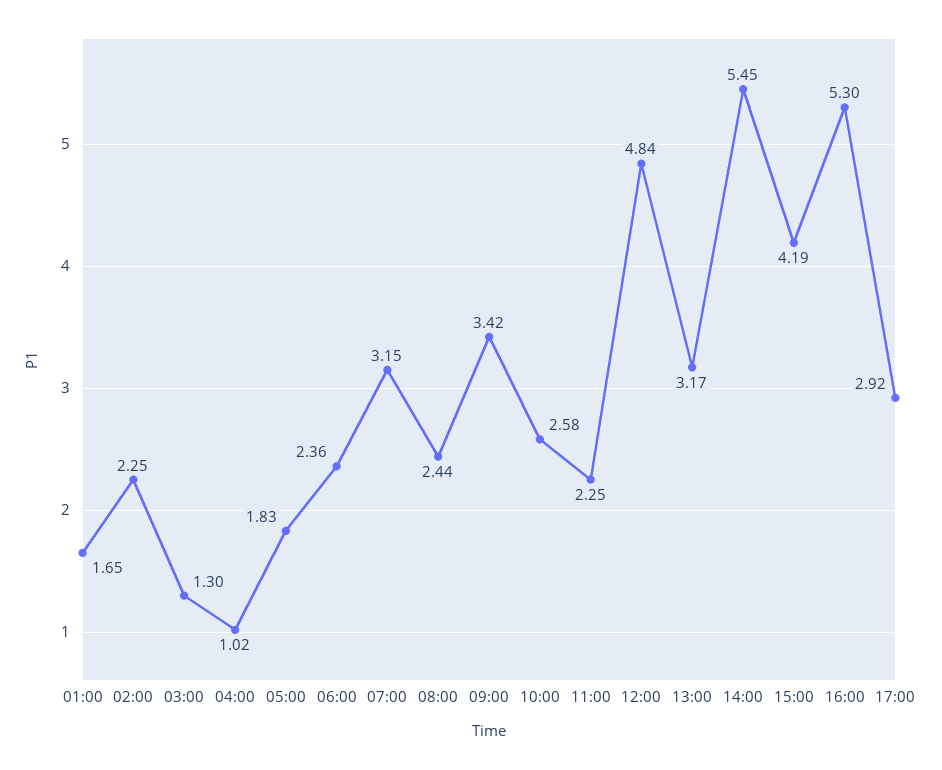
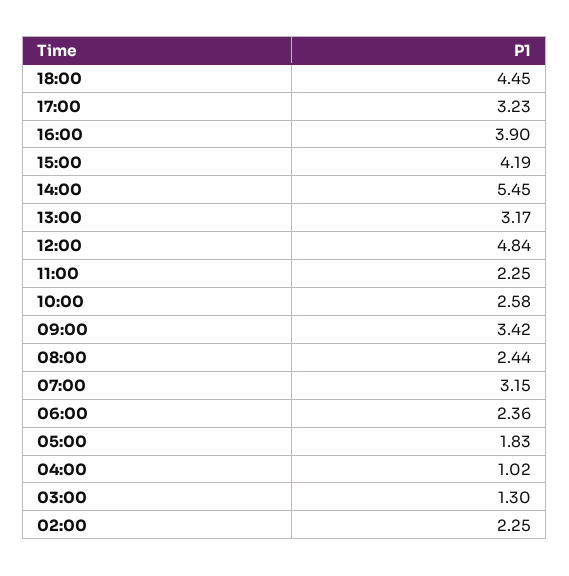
01:00: 1.65 -> none
16:00: 5.3 -> 3.9
17:00: 2.92 -> 3.23
18:00: none -> 4.45

